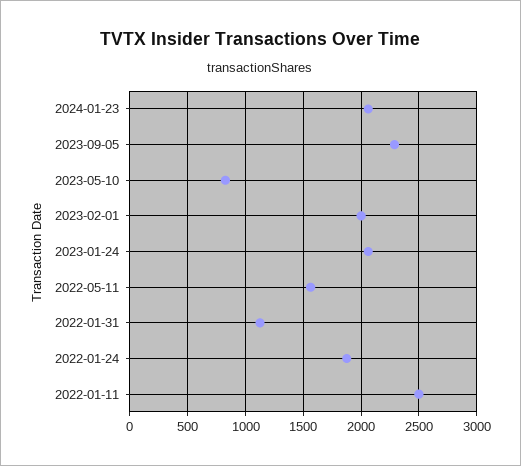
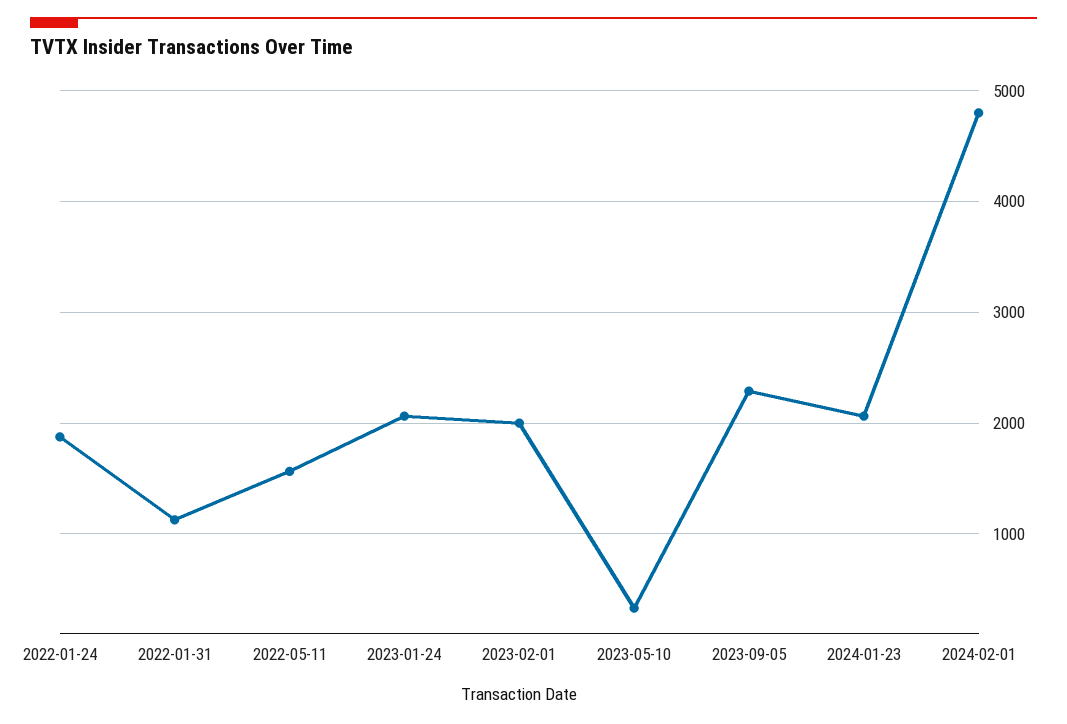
2023-05-10: 800 -> 300
2022-01-11: 2500 -> none
2024-02-01: none -> 4800

